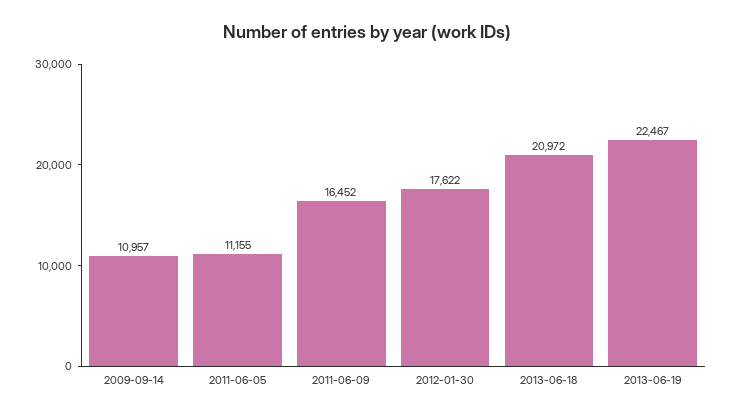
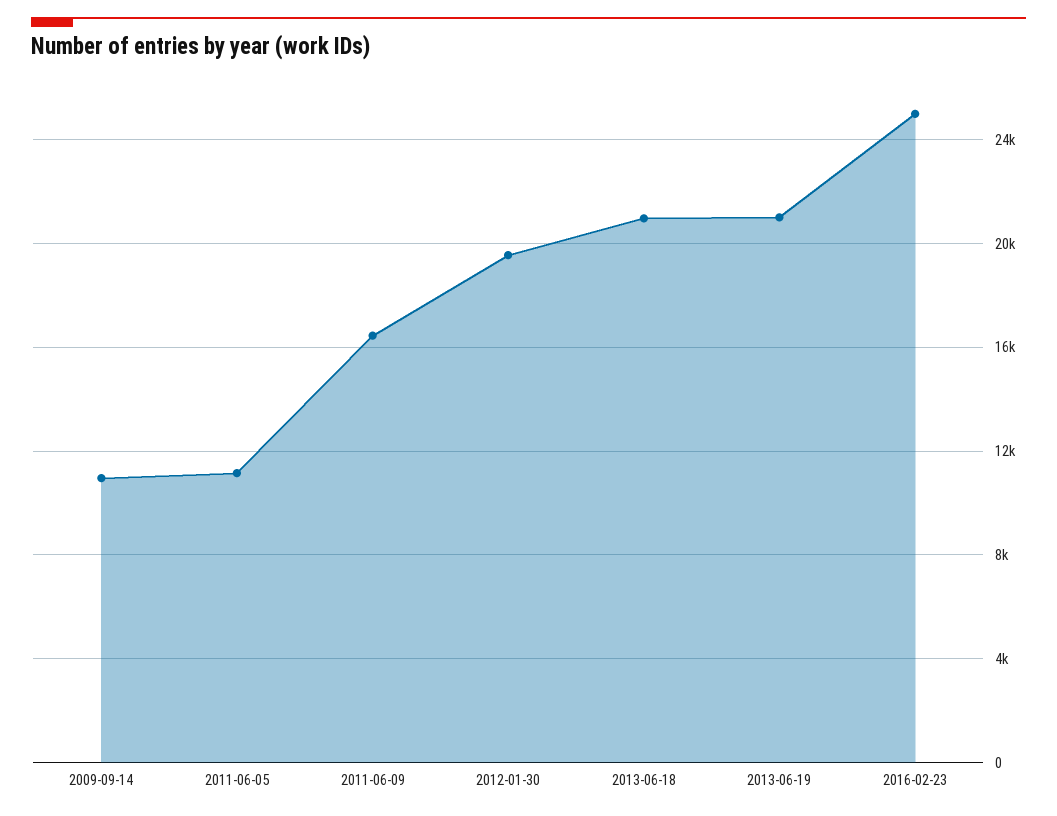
2012-01-30: 17622 -> 19500
2013-06-19: 22467 -> 21000
2016-02-23: none -> 25000

